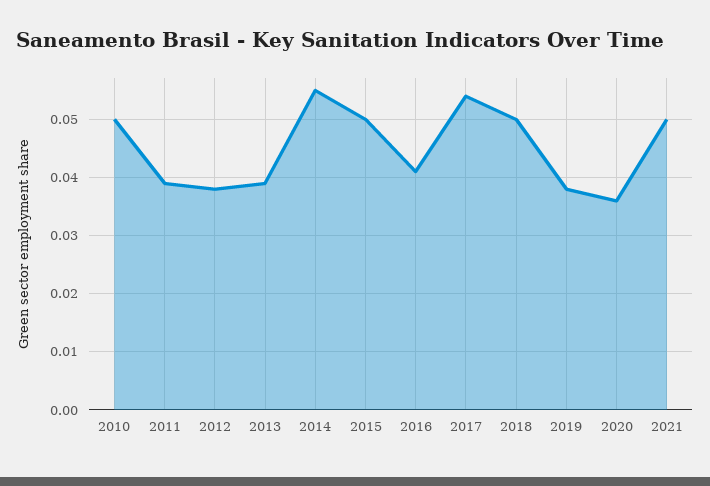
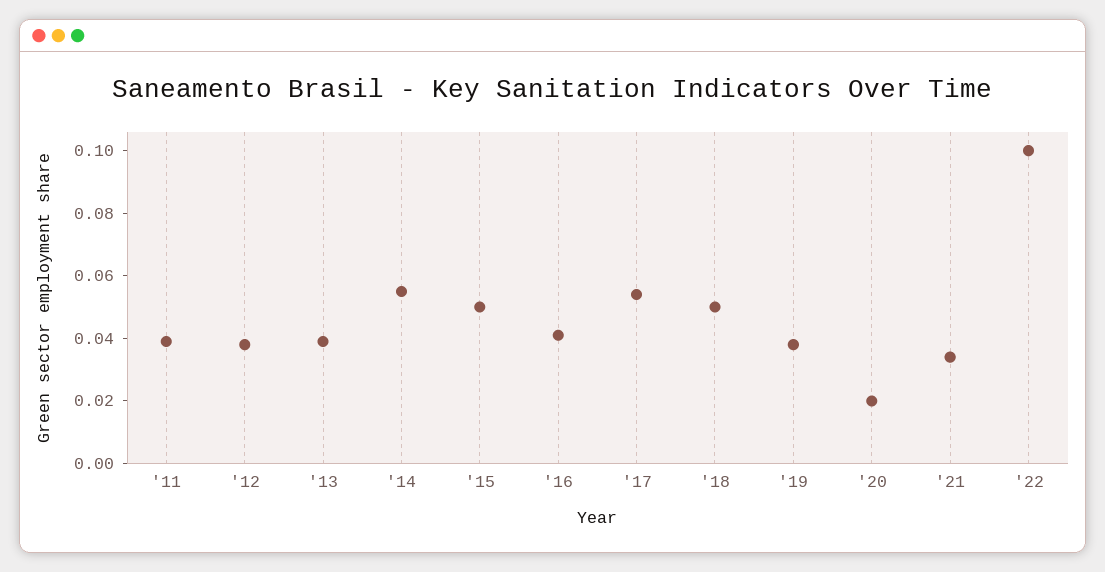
2010: 0.05 -> none
2020: 0.035 -> 0.02
2021: 0.05 -> 0.035
'22: none -> 0.1

